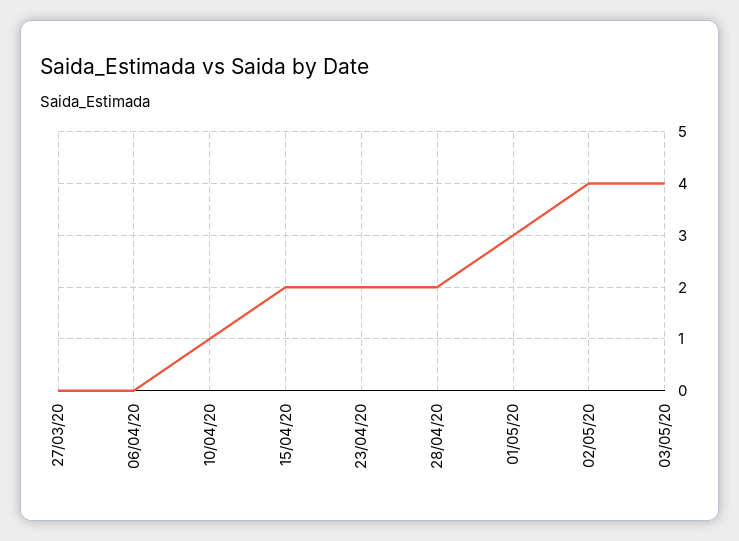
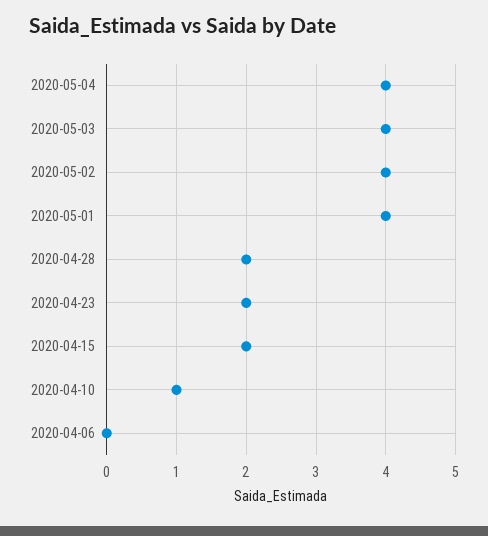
27/03/20: 0 -> none
01/05/20: 3 -> 4
2020-05-04: none -> 4

